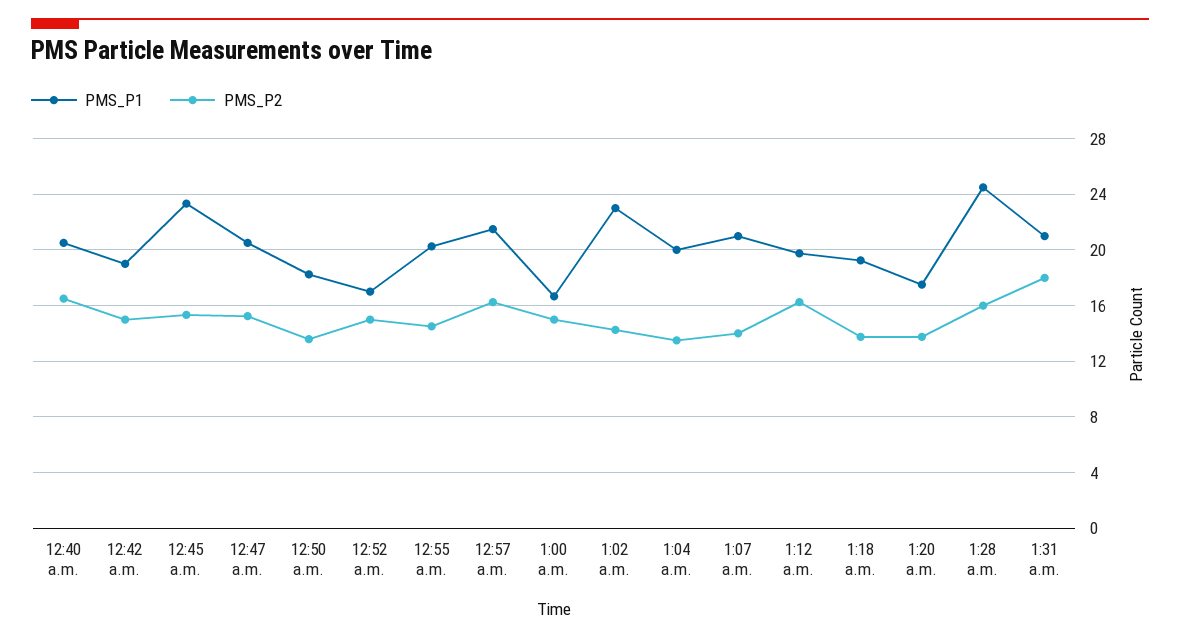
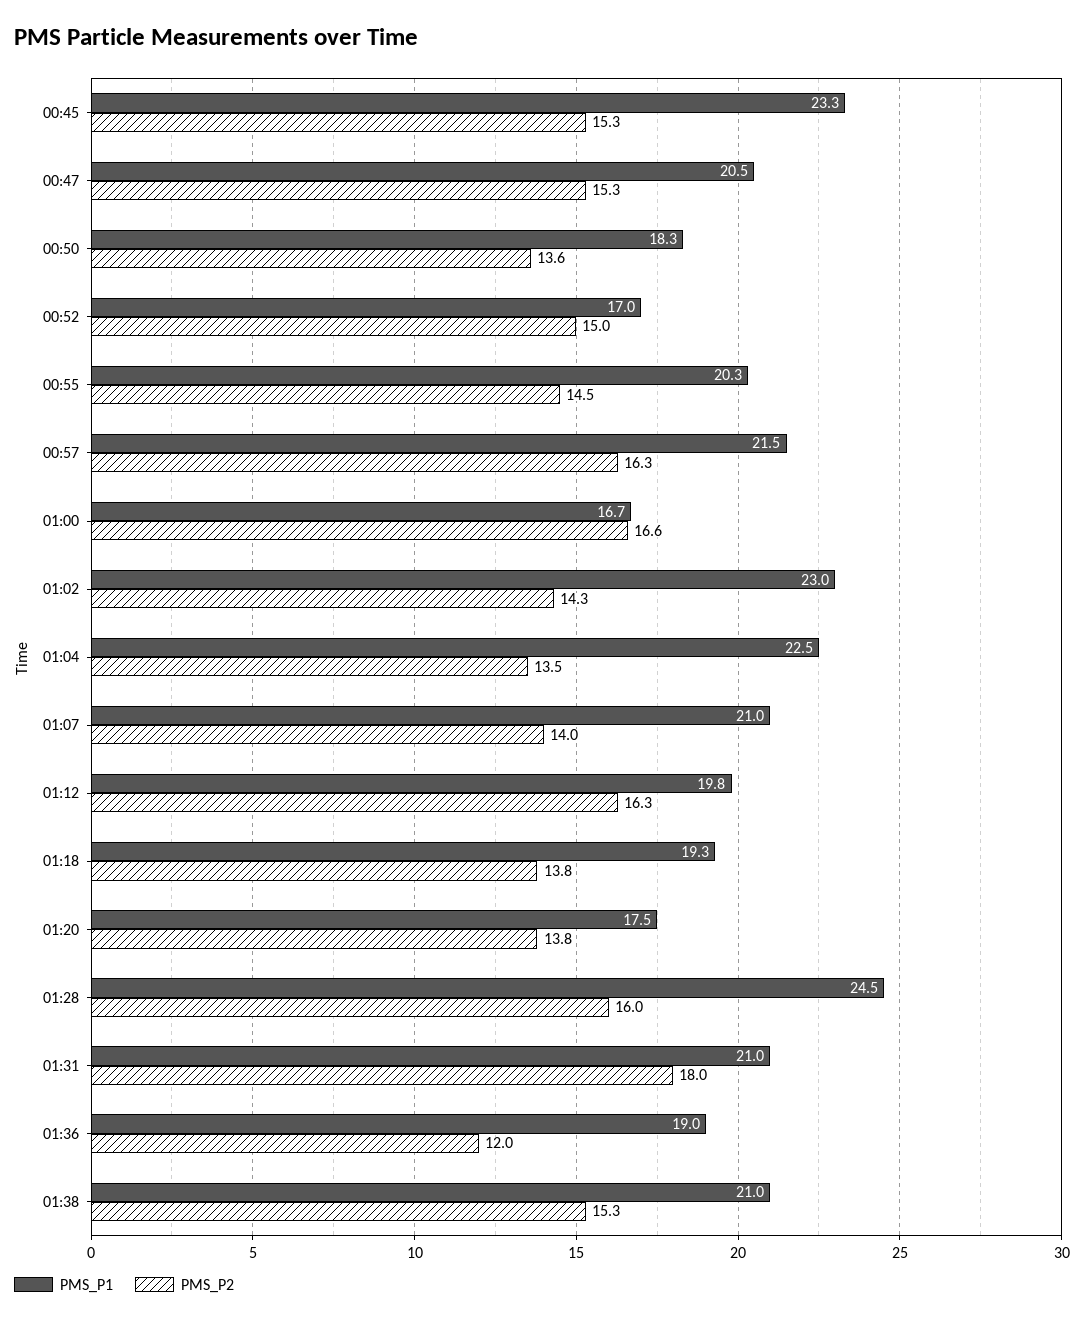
PMS_P1, 12:40 a.m.: 20.5 -> none
PMS_P2, 12:40 a.m.: 16.5 -> none
PMS_P1, 12:42 a.m.: 19 -> none
PMS_P2, 12:42 a.m.: 15 -> none
PMS_P2, 1:00 a.m.: 15 -> 16.6
PMS_P1, 1:04 a.m.: 20 -> 22.5
PMS_P1, 01:36: none -> 19
PMS_P2, 01:36: none -> 12
PMS_P1, 01:38: none -> 21
PMS_P2, 01:38: none -> 15.3

